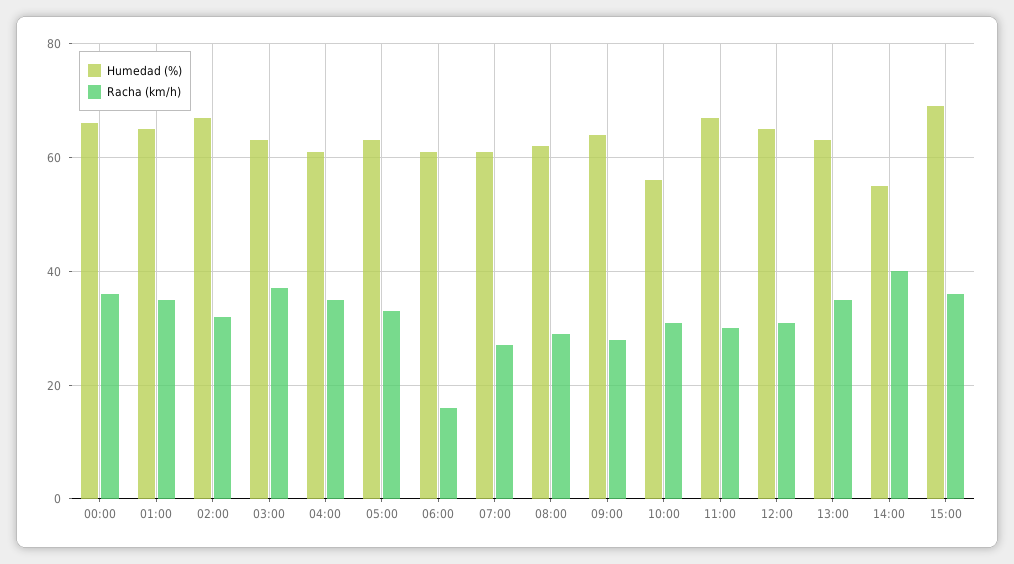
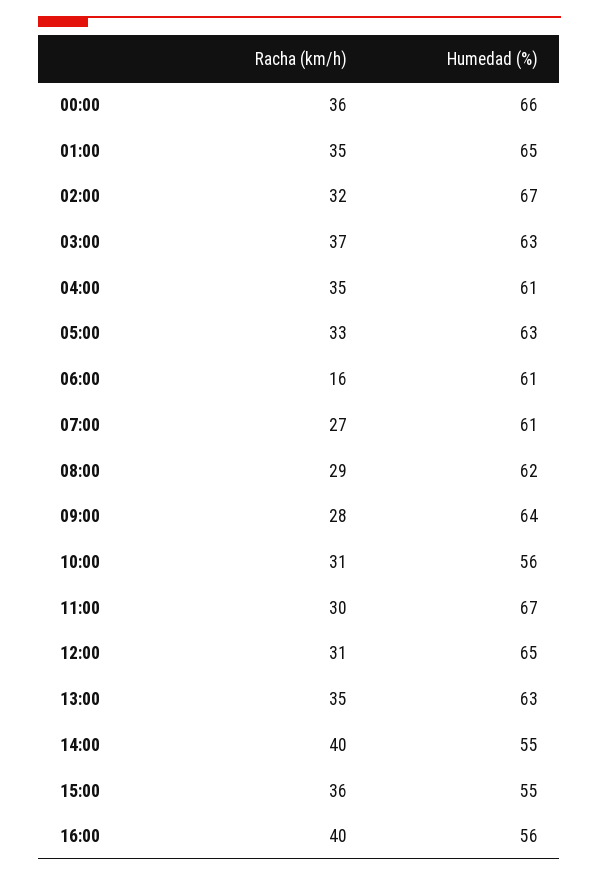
Humedad (%), 15:00: 70 -> 55
Racha (km/h), 16:00: none -> 40
Humedad (%), 16:00: none -> 56

